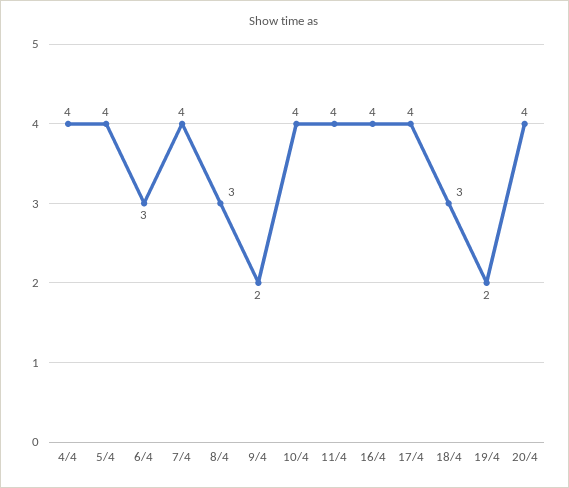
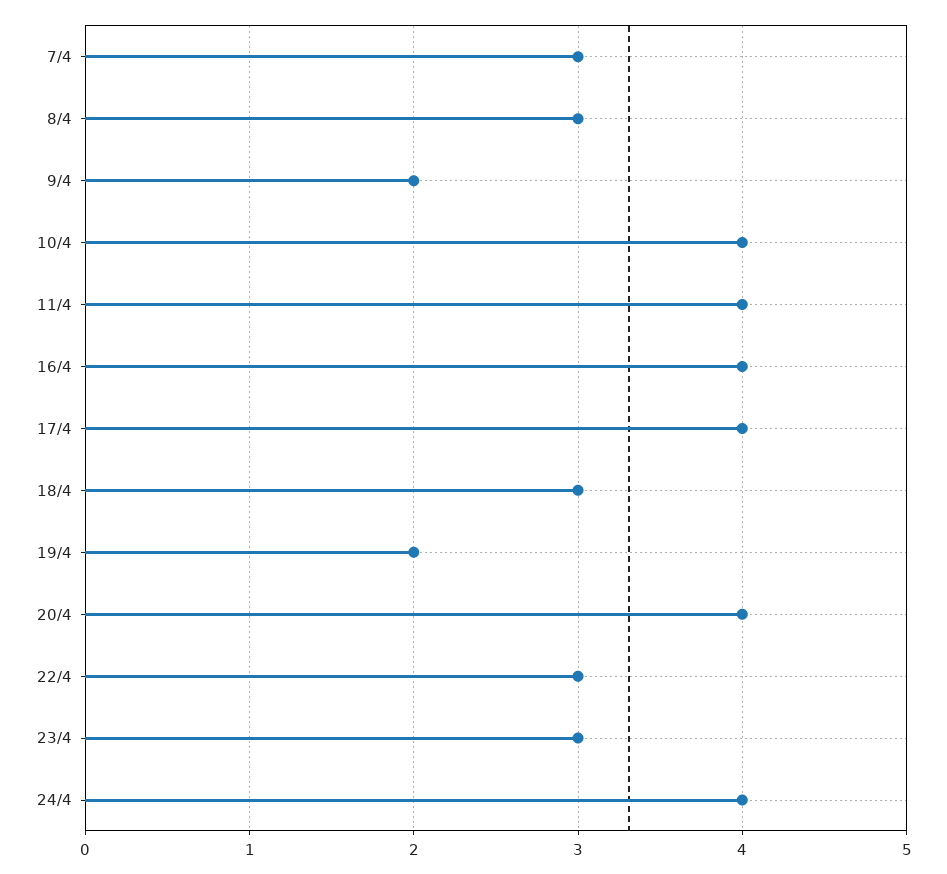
4/4: 4 -> none
5/4: 4 -> none
6/4: 3 -> none
7/4: 4 -> 3
22/4: none -> 3
23/4: none -> 3
24/4: none -> 4

